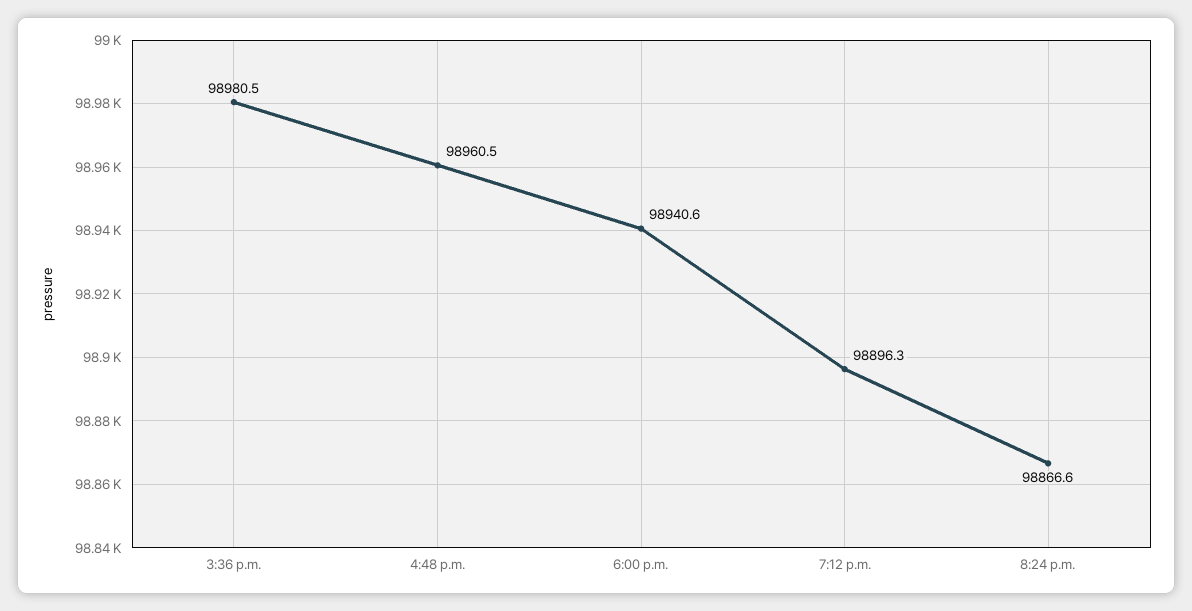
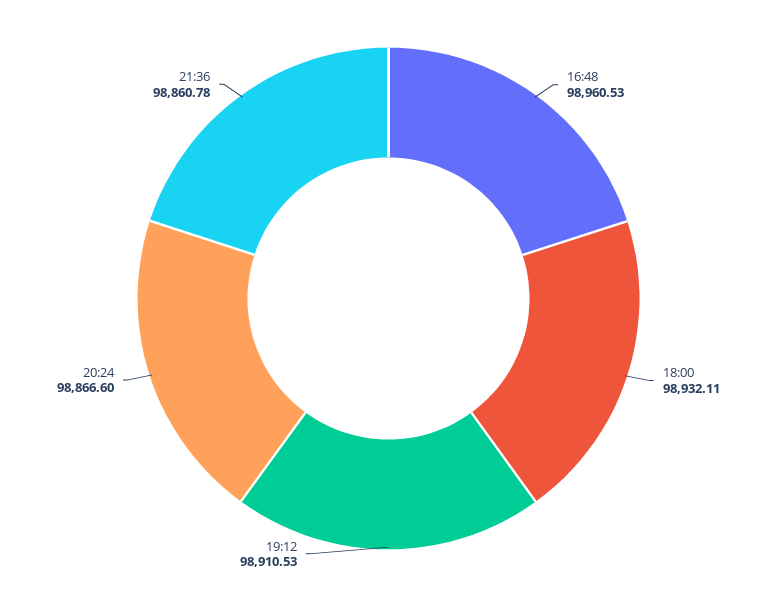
3:36 p.m.: 98980.5 -> none
6:00 p.m.: 98940.6 -> 98932.11
7:12 p.m.: 98896.3 -> 98910.53
21:36: none -> 98860.78

